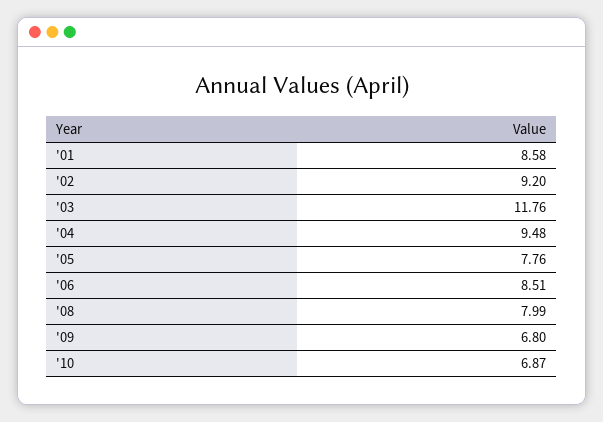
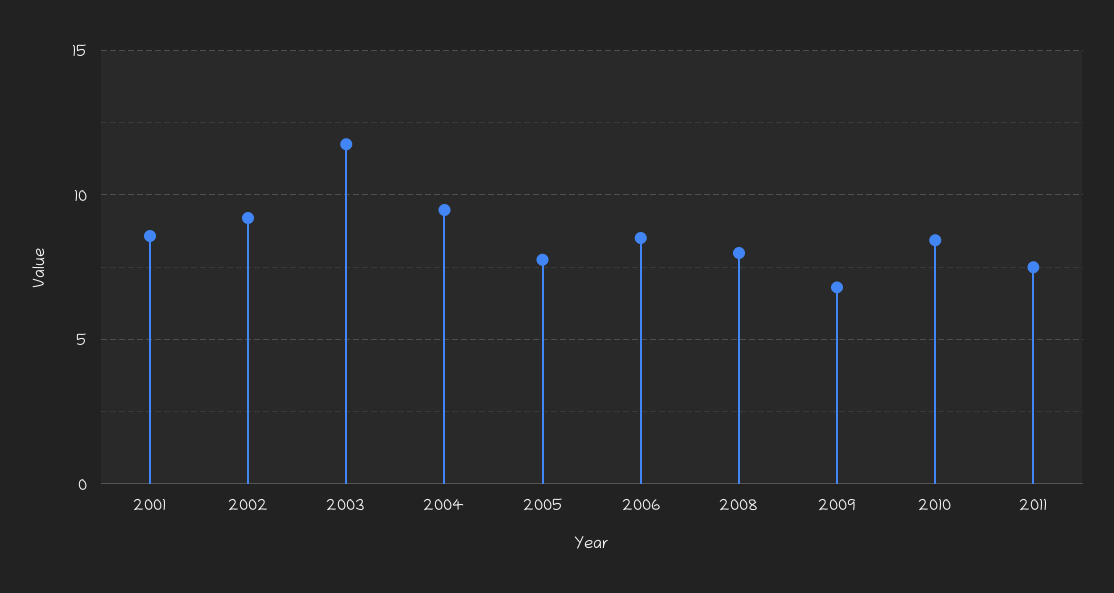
'10: 6.87 -> 8.5
2011: none -> 7.5

